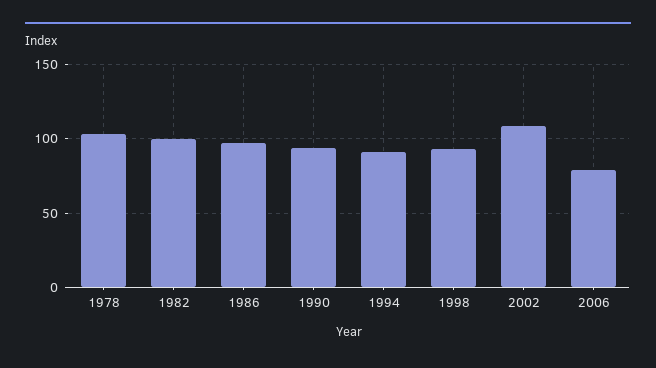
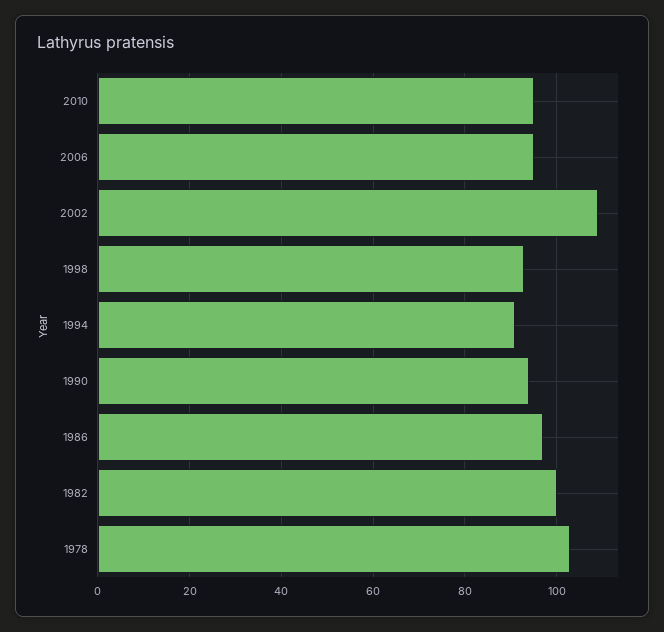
2006: 80 -> 95
2010: none -> 95

